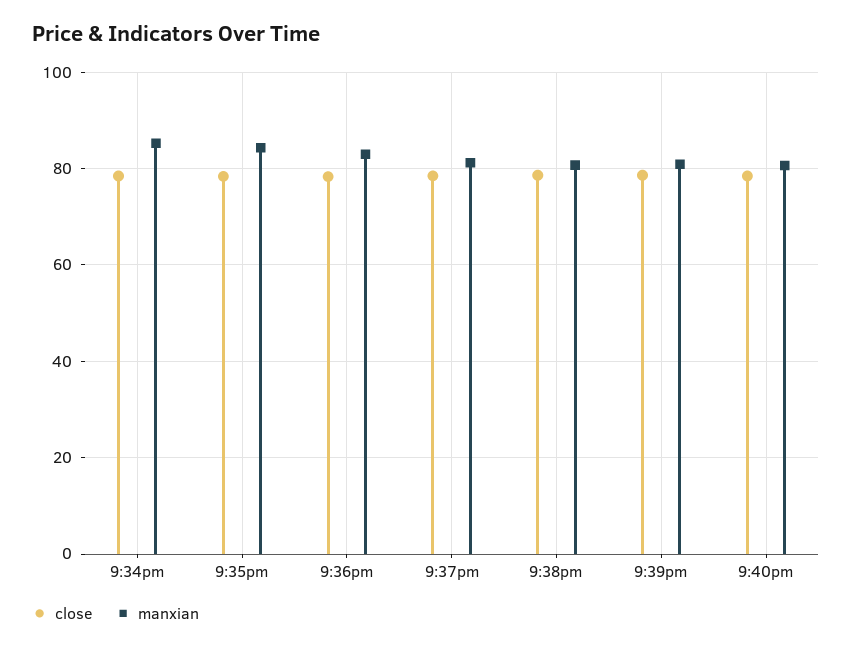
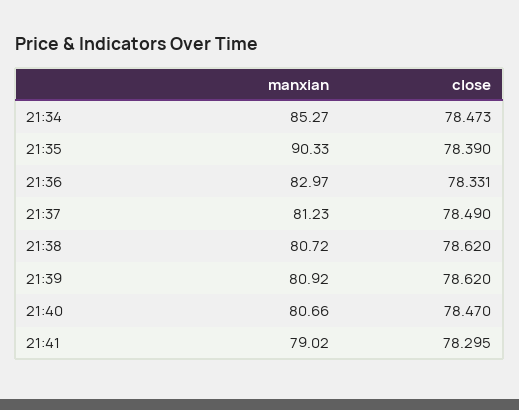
manxian, 9:35pm: 84 -> 90.33
manxian, 21:41: none -> 79.02
close, 21:41: none -> 78.295

